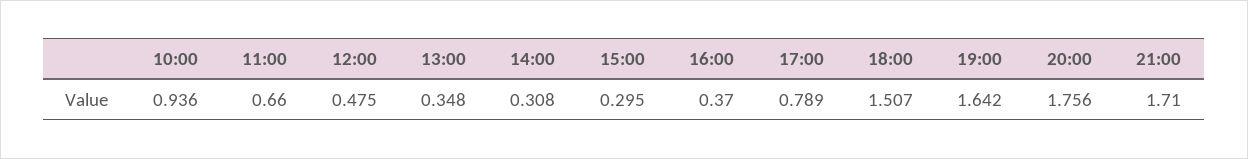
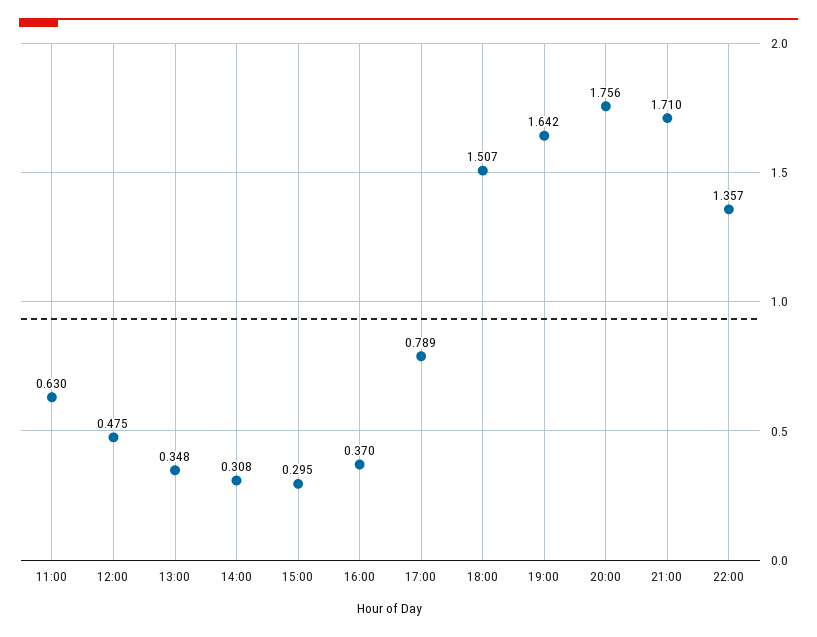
10:00: 0.936 -> none
11:00: 0.66 -> 0.63
22:00: none -> 1.357

